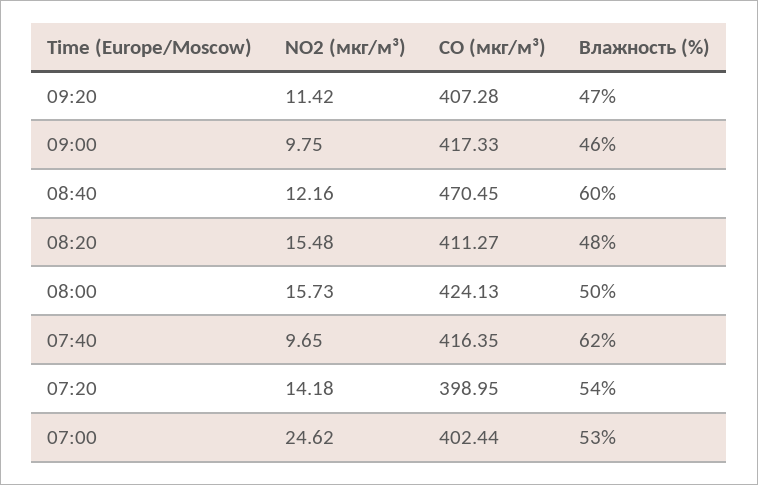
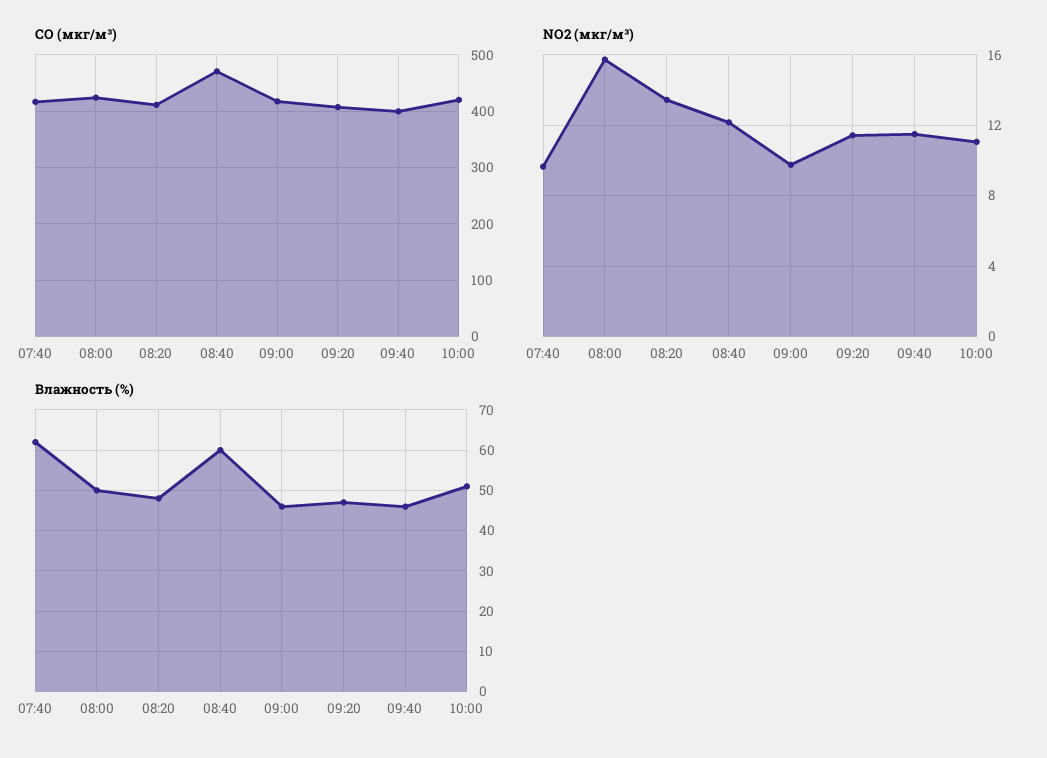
NO2 (мкг/м³), 08:20: 15.48 -> 13.5
NO2 (мкг/м³), 07:20: 14.18 -> none
CO (мкг/м³), 07:20: 398.95 -> none
Влажность (%), 07:20: 54 -> none
NO2 (мкг/м³), 07:00: 24.62 -> none
CO (мкг/м³), 07:00: 402.44 -> none
Влажность (%), 07:00: 53 -> none
CO (мкг/м³), 09:40: none -> 400
CO (мкг/м³), 10:00: none -> 420
NO2 (мкг/м³), 09:40: none -> 11.5
NO2 (мкг/м³), 10:00: none -> 11
Влажность (%), 09:40: none -> 45
Влажность (%), 10:00: none -> 50

